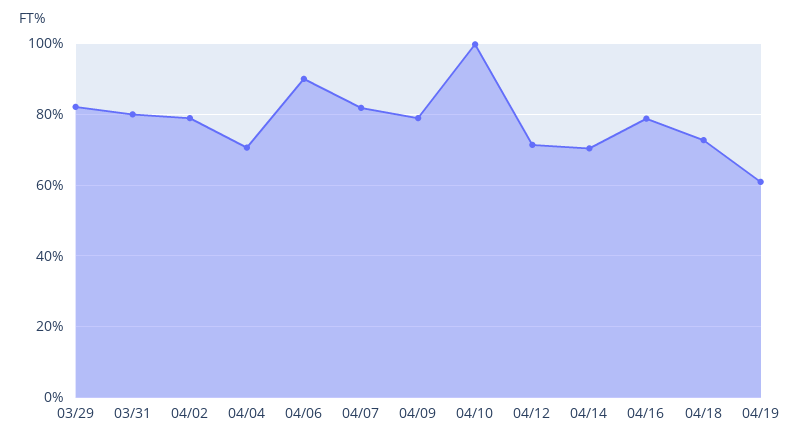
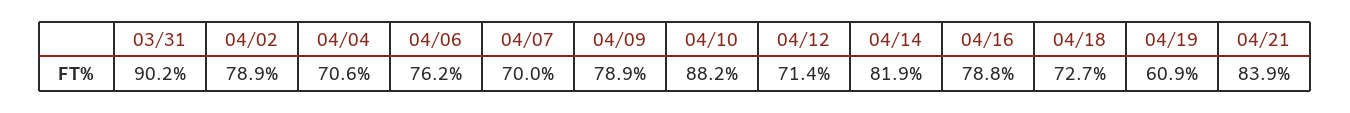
03/29: 82 -> none
03/31: 80 -> 90.2
04/06: 90 -> 76.2
04/07: 82 -> 70
04/10: 100 -> 88.2
04/14: 70 -> 81.9
04/21: none -> 83.9

